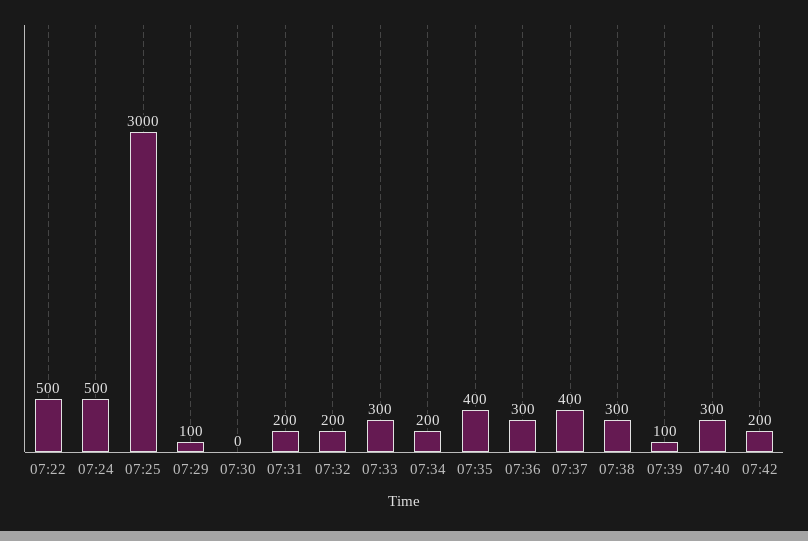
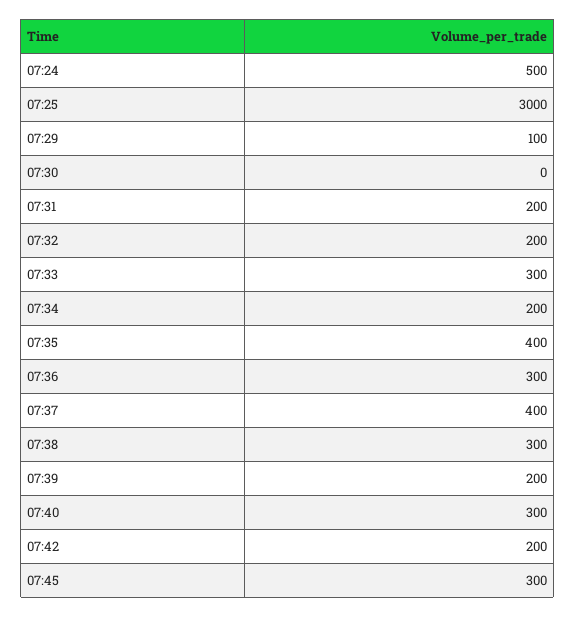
07:22: 500 -> none
07:39: 100 -> 200
07:45: none -> 300

